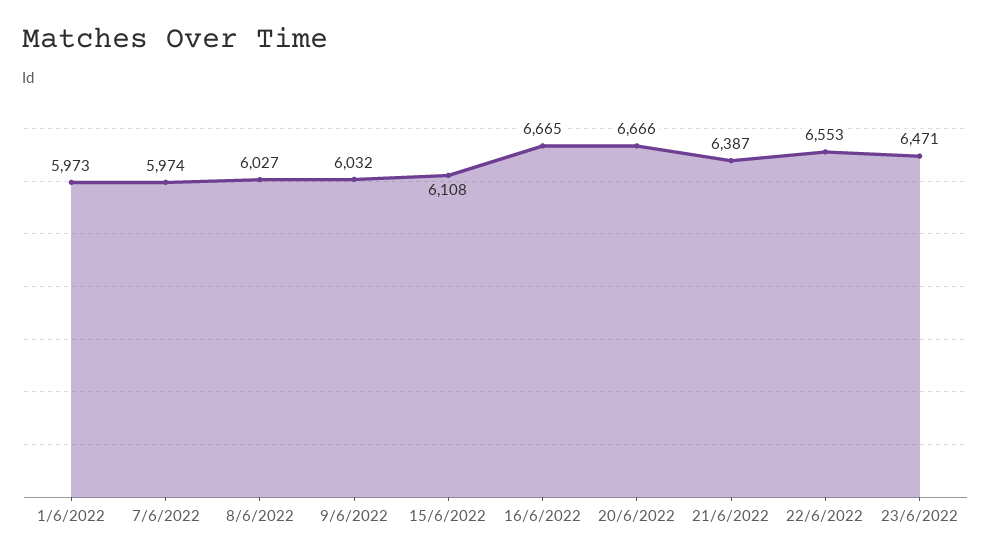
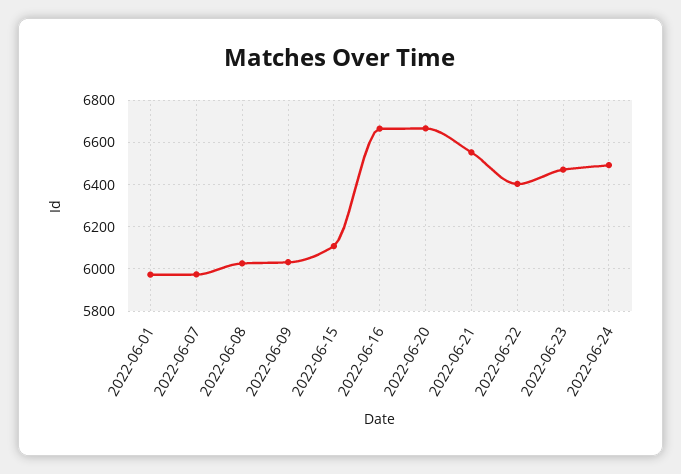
21/6/2022: 6387 -> 6550
22/6/2022: 6553 -> 6400
2022-06-24: none -> 6500

